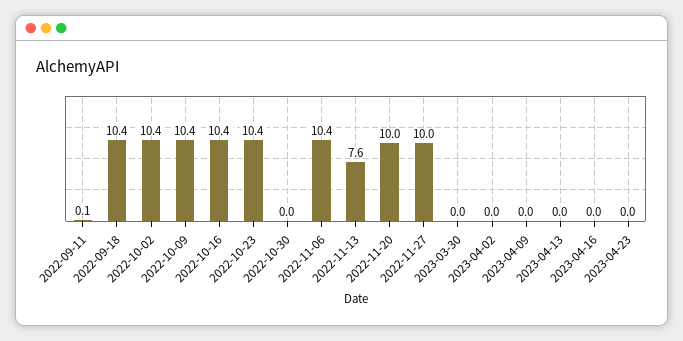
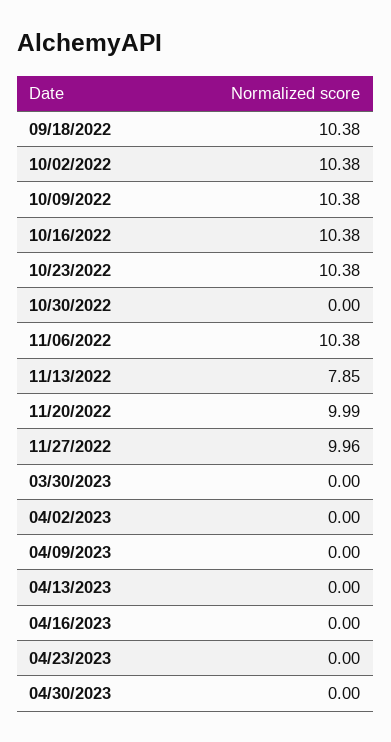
2022-09-11: 0.1 -> none
2022-11-13: 7.6 -> 7.85
04/30/2023: none -> 0

